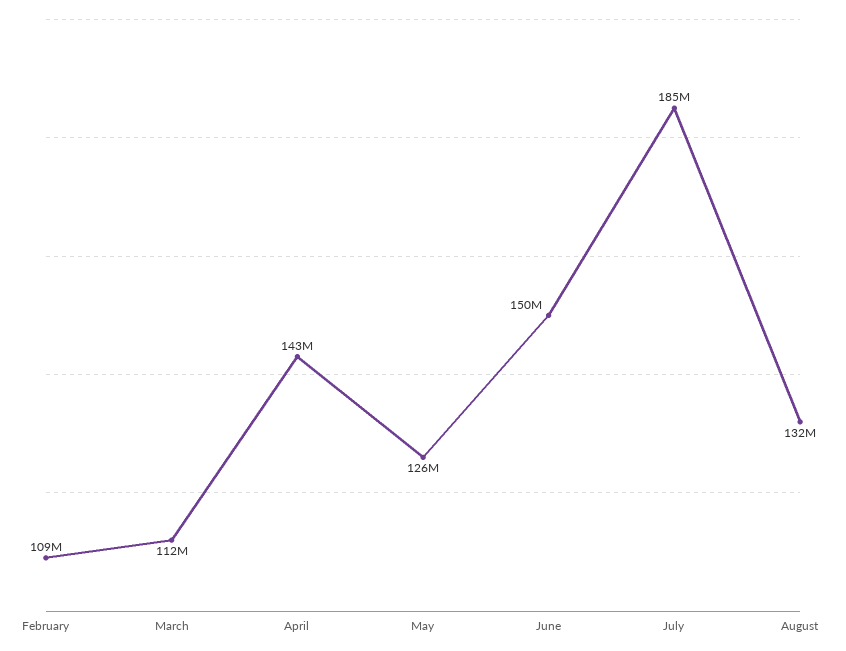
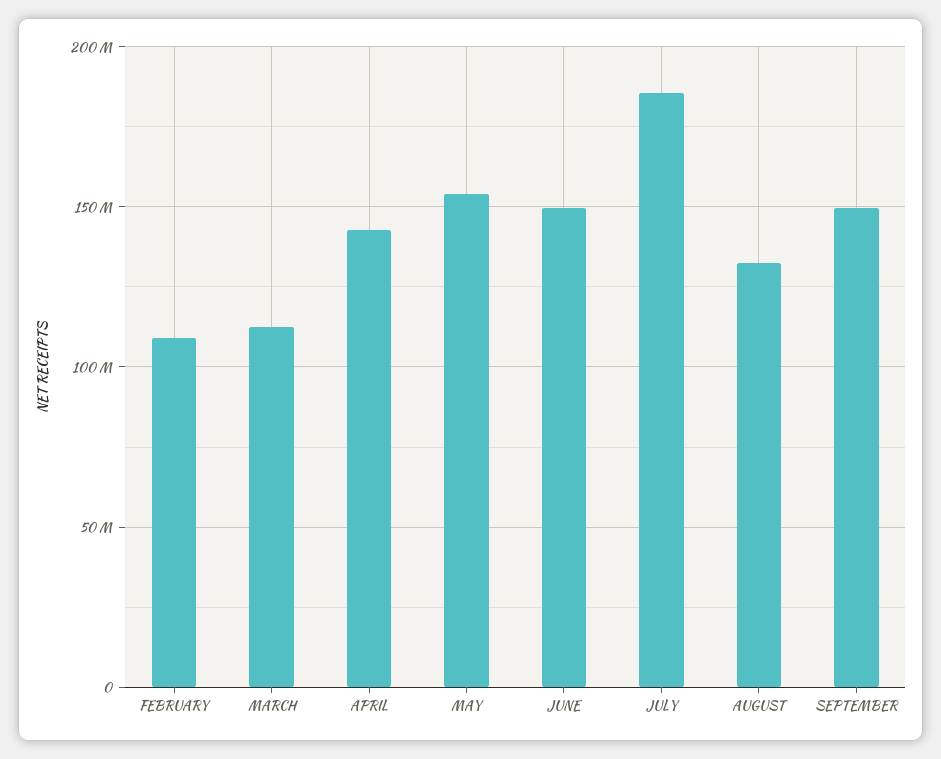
May: 126000000 -> 155000000
SEPTEMBER: none -> 150000000

